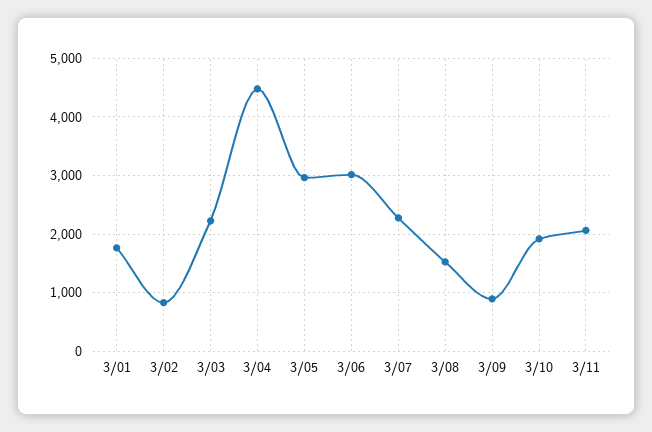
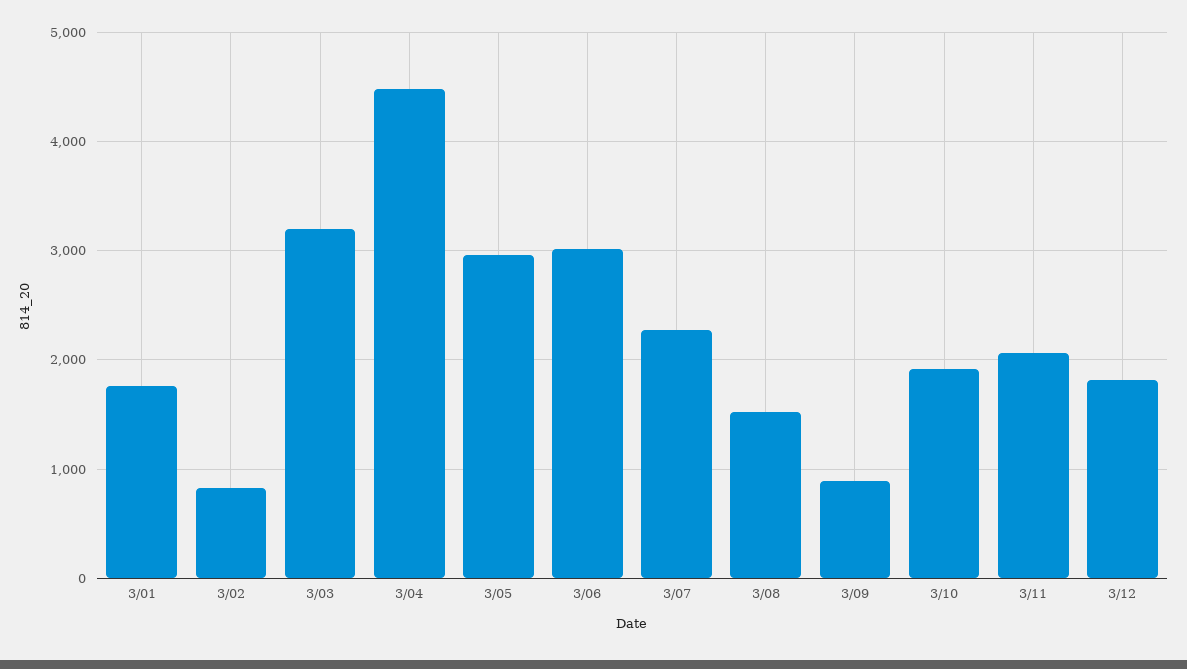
3/03: 2200 -> 3200
3/12: none -> 1800

